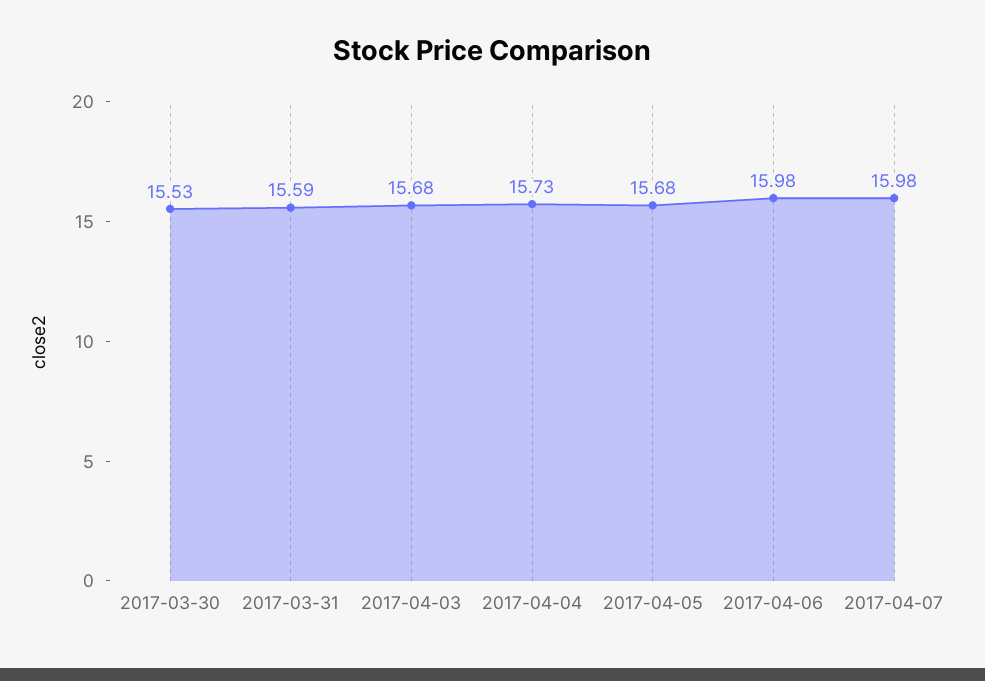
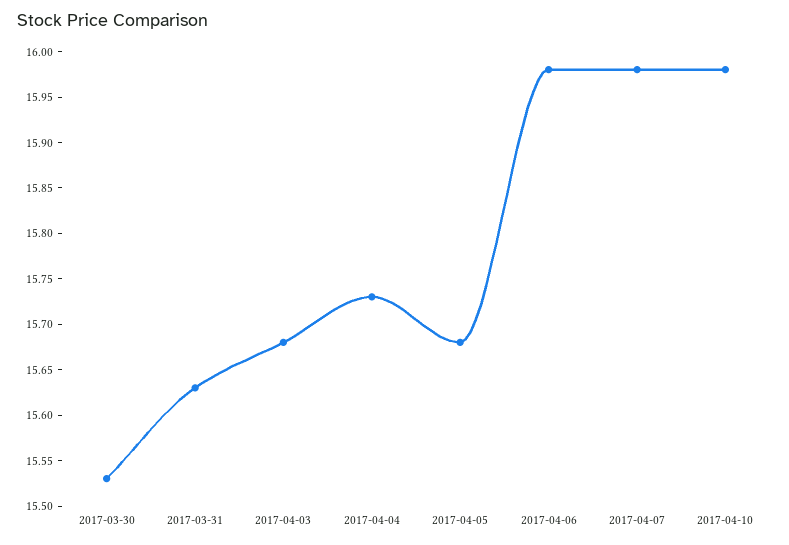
2017-03-31: 15.59 -> 15.63
2017-04-10: none -> 15.98

